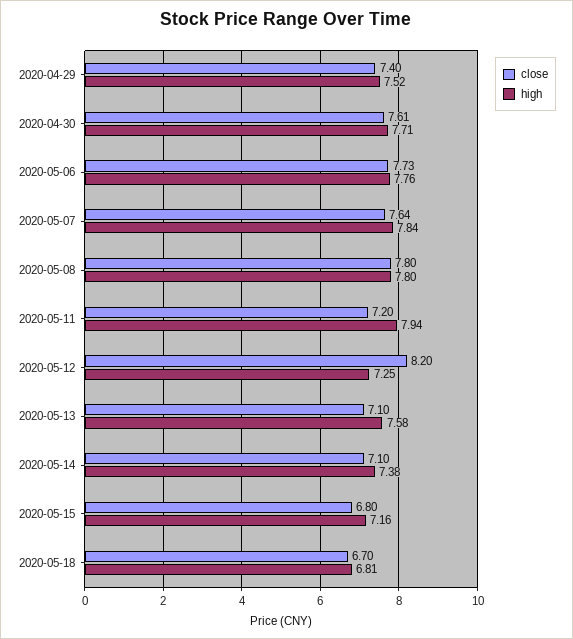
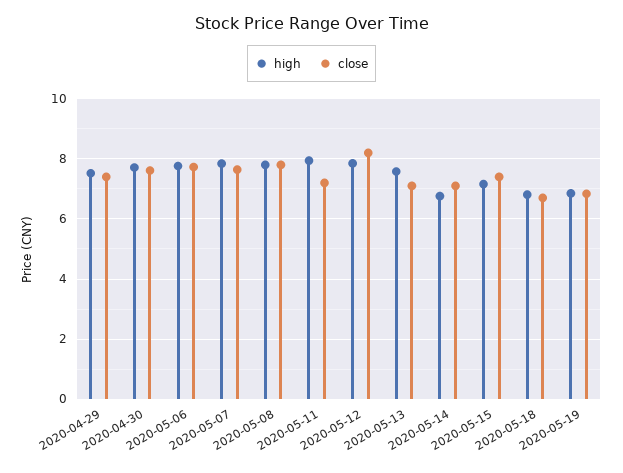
high, 2020-05-12: 7.25 -> 7.8
high, 2020-05-14: 7.38 -> 6.8
close, 2020-05-15: 6.8 -> 7.4
high, 2020-05-19: none -> 6.8
close, 2020-05-19: none -> 6.8

